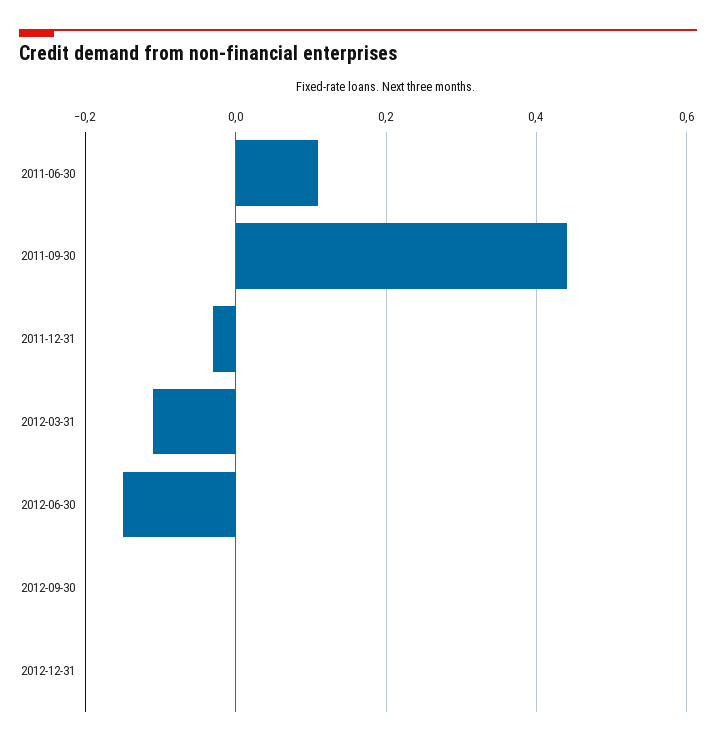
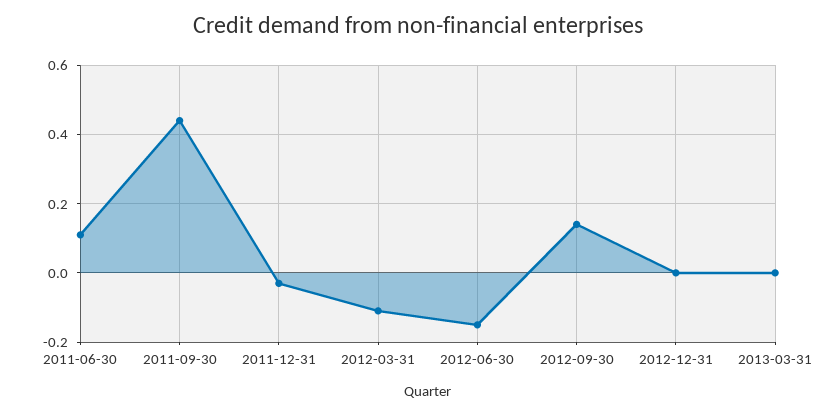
2012-09-30: 0 -> 0.15
2013-03-31: none -> 0

